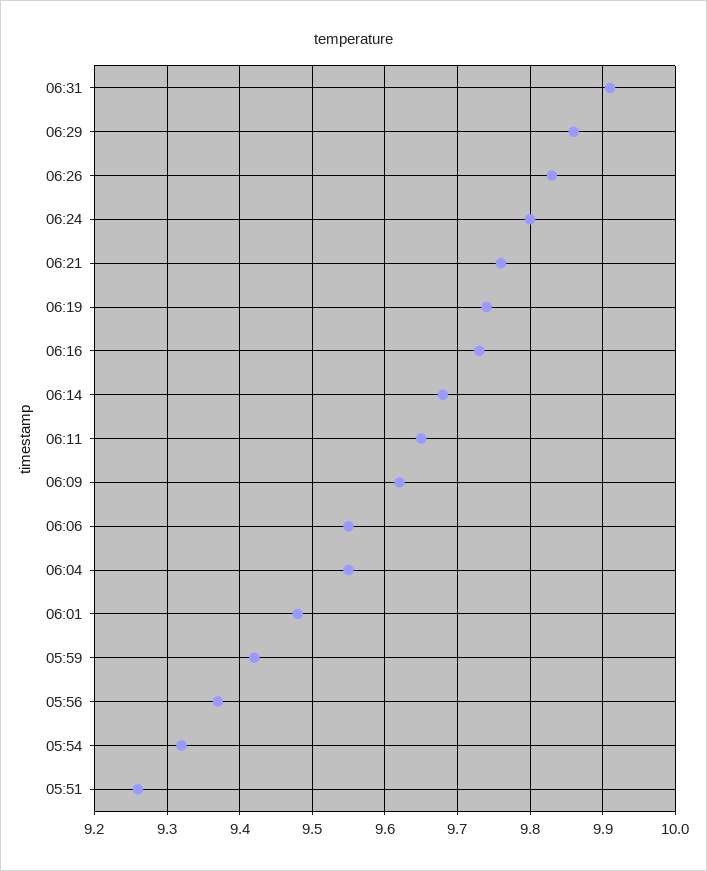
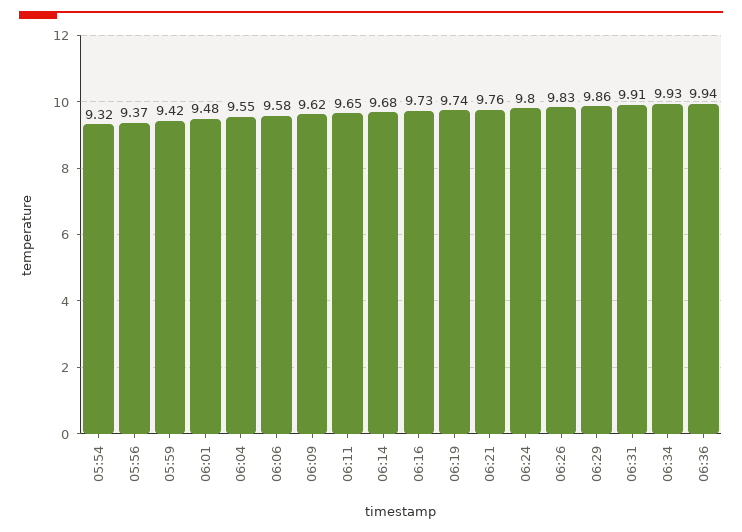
06:06: 9.55 -> 9.58
05:51: 9.26 -> none
06:34: none -> 9.93
06:36: none -> 9.94

